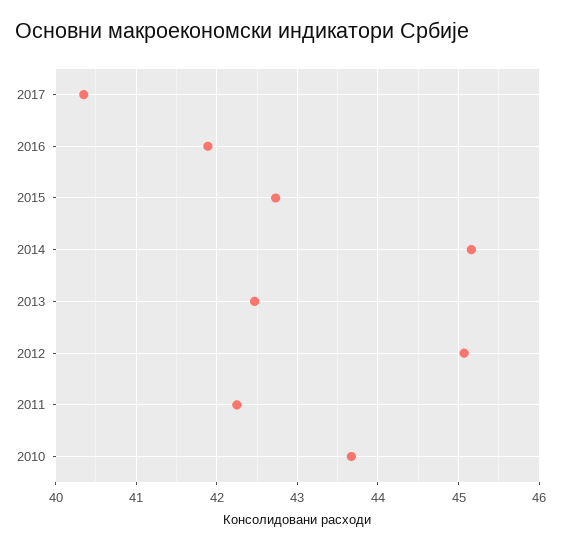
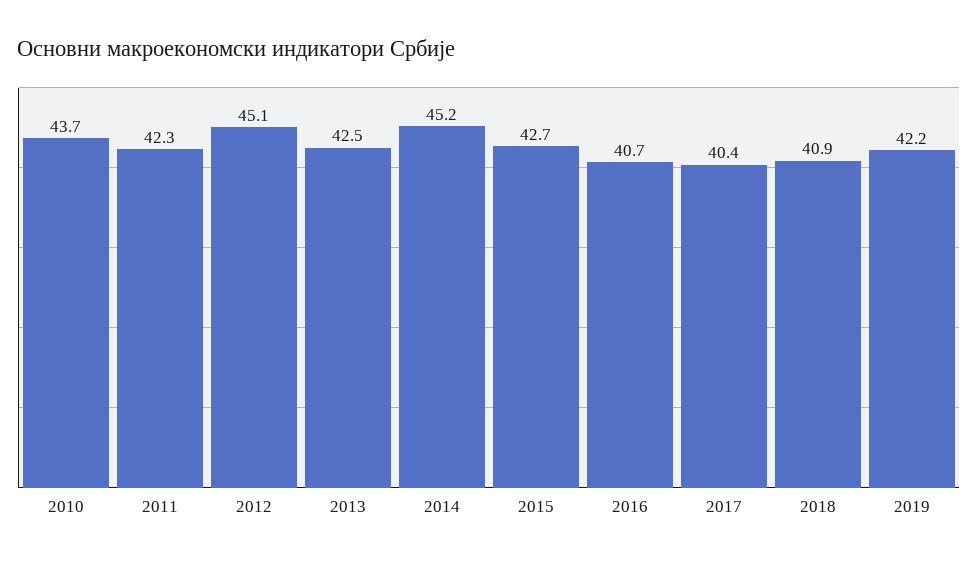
2016: 41.9 -> 40.7
2018: none -> 40.9
2019: none -> 42.2

